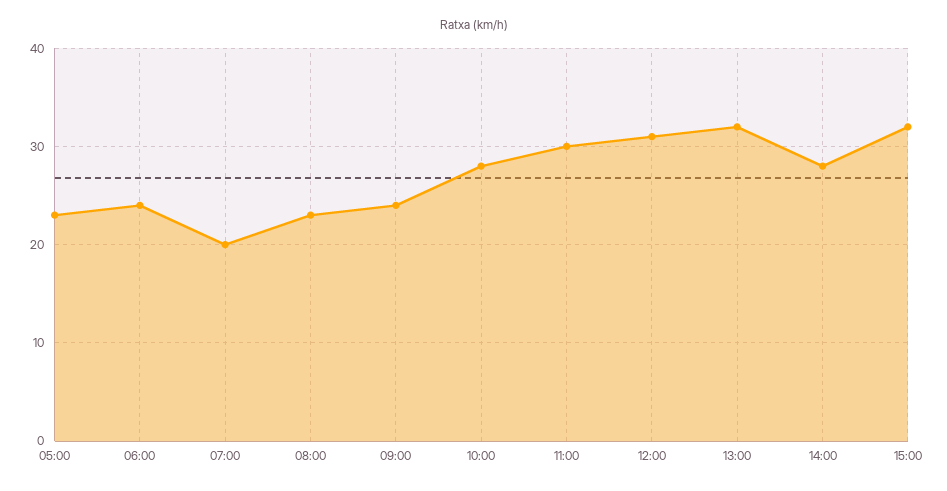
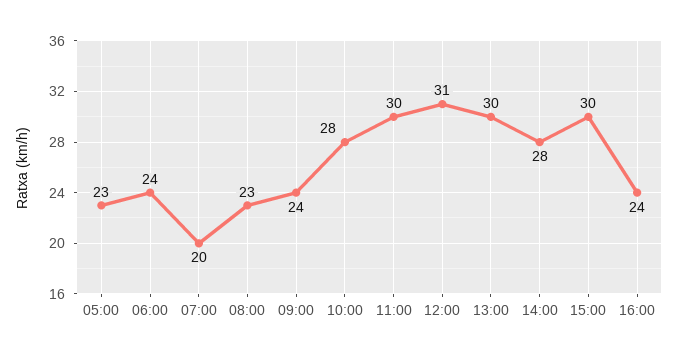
13:00: 32 -> 30
15:00: 32 -> 30
16:00: none -> 24

